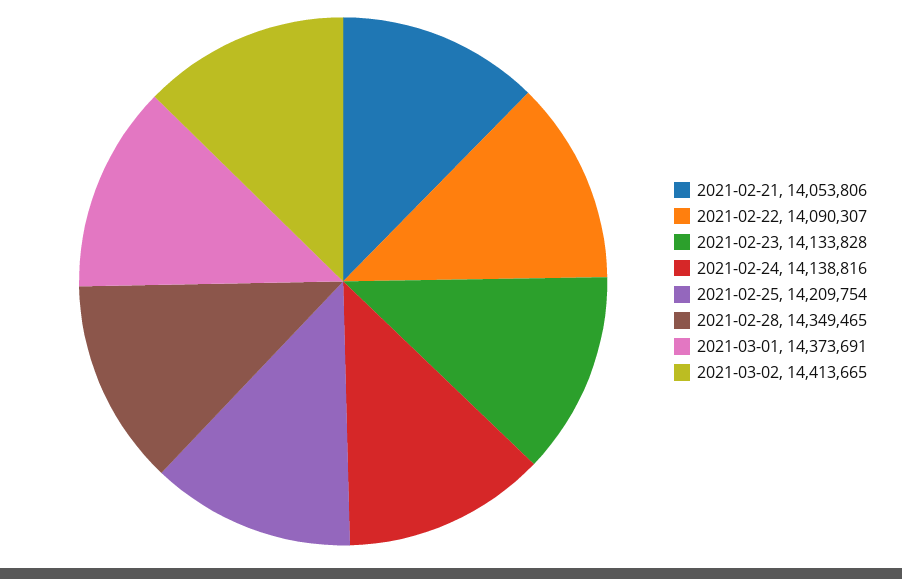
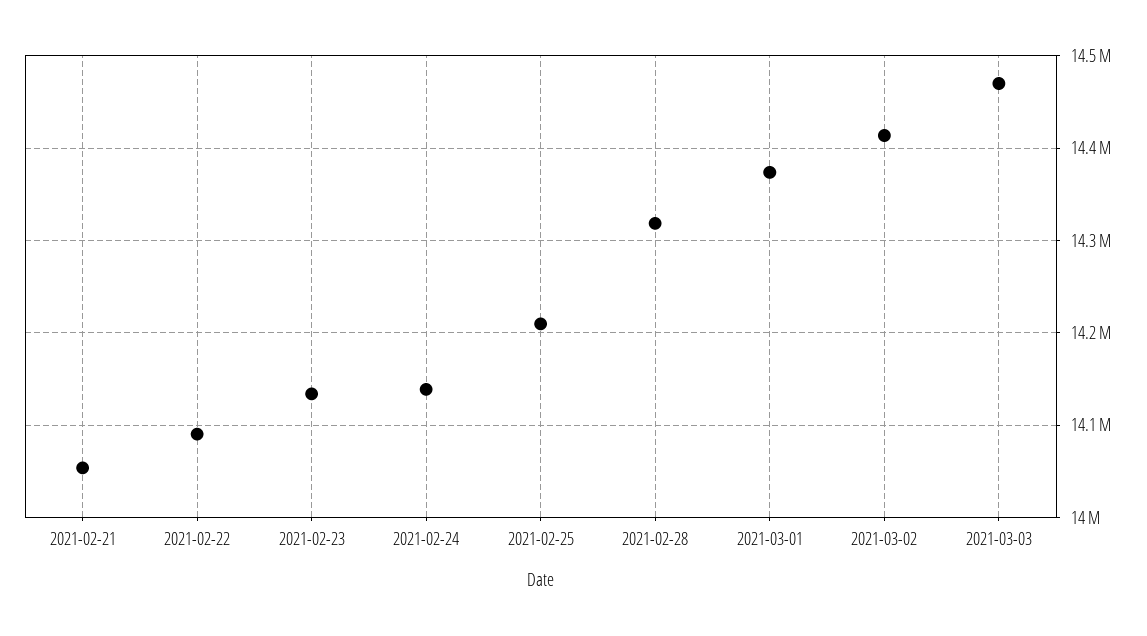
2021-02-28: 14349465 -> 14320000
2021-03-03: none -> 14470000

